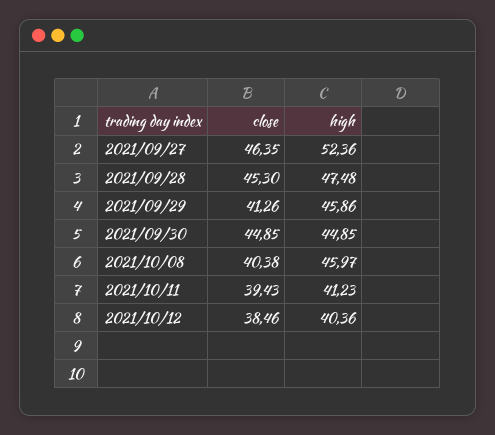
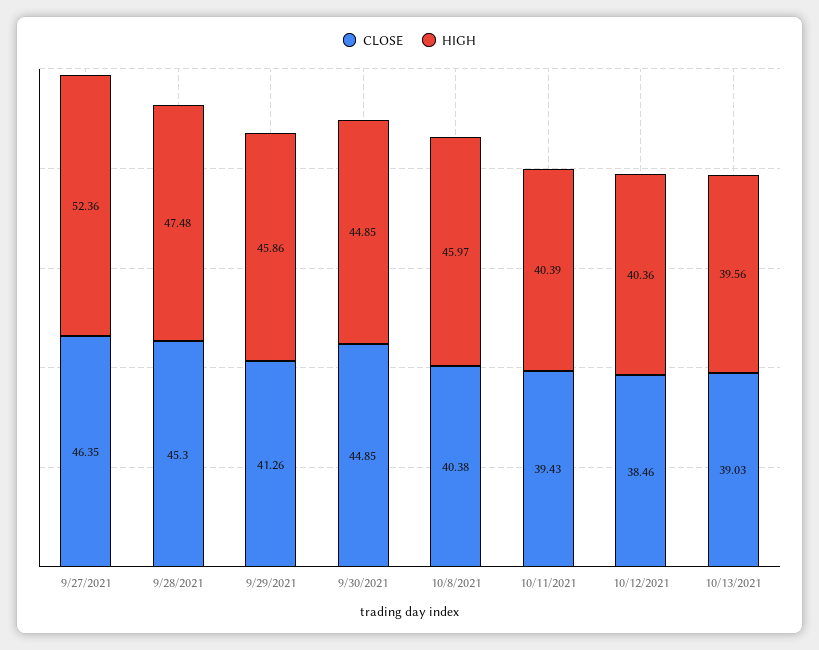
high, 2021/10/11: 41.23 -> 40.39
close, 10/13/2021: none -> 39.03
high, 10/13/2021: none -> 39.56

